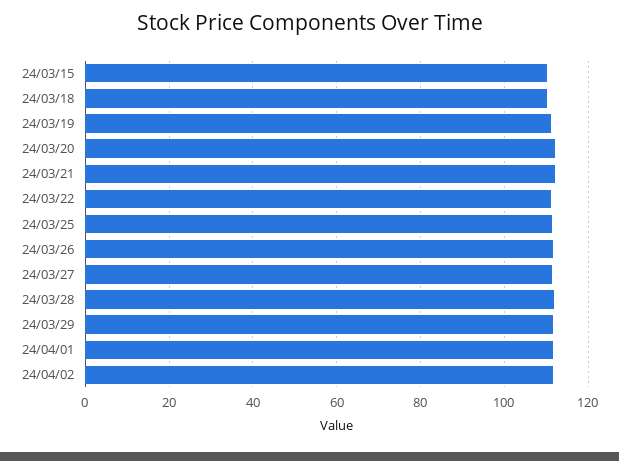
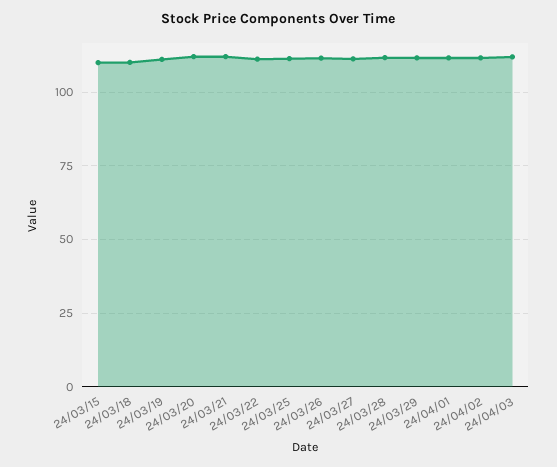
24/04/03: none -> 112.5

